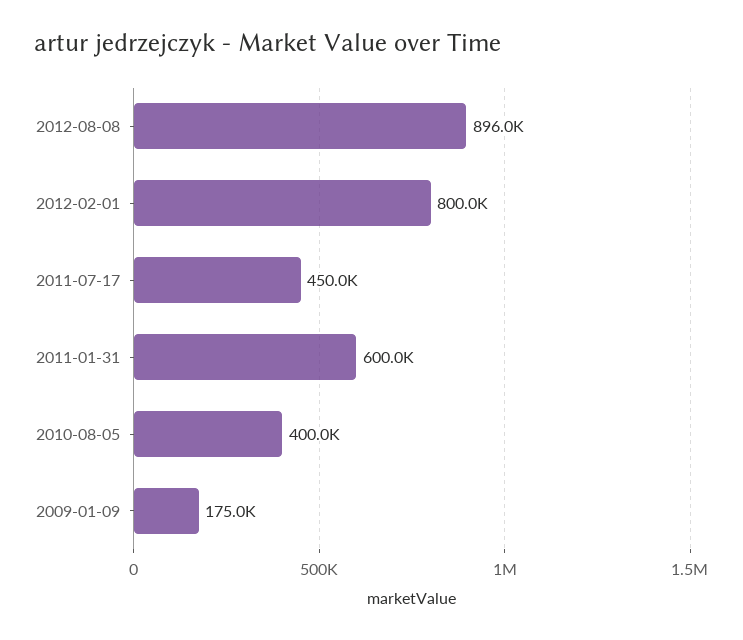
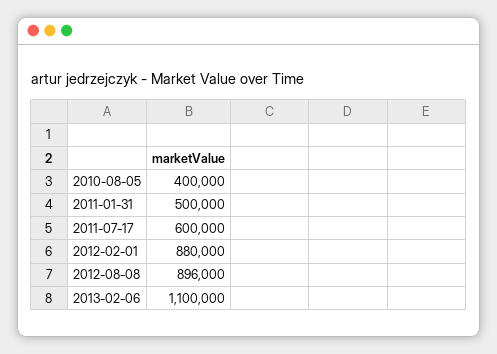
2012-02-01: 800000 -> 880000
2011-07-17: 450000 -> 600000
2011-01-31: 600000 -> 500000
2009-01-09: 175000 -> none
2013-02-06: none -> 1100000

